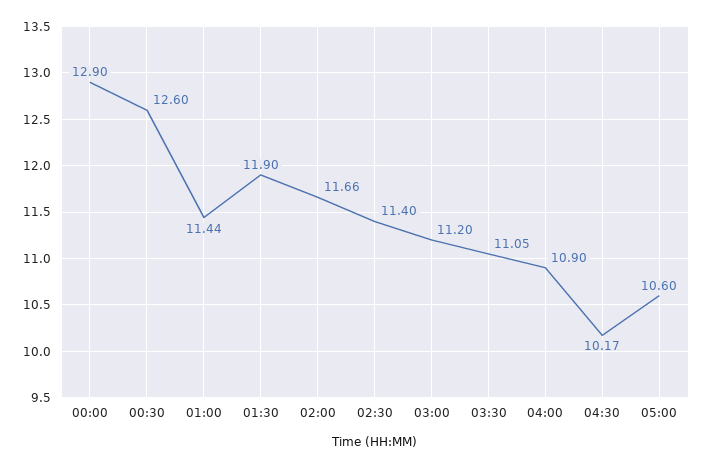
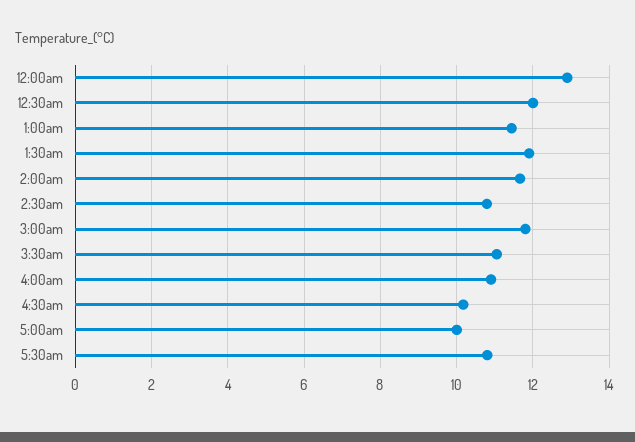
00:30: 12.6 -> 12
02:30: 11.4 -> 10.8
03:00: 11.2 -> 11.8
05:00: 10.6 -> 10
5:30am: none -> 10.8

